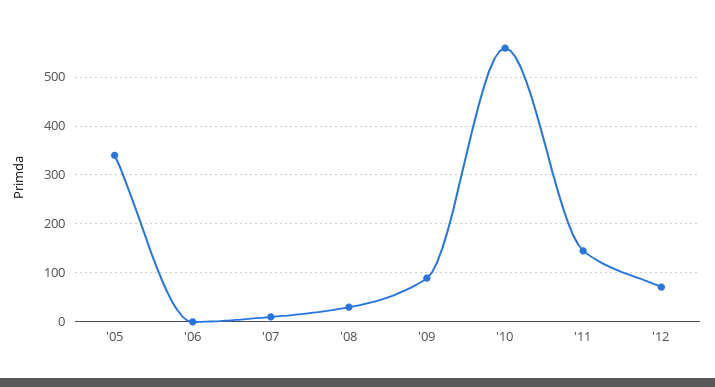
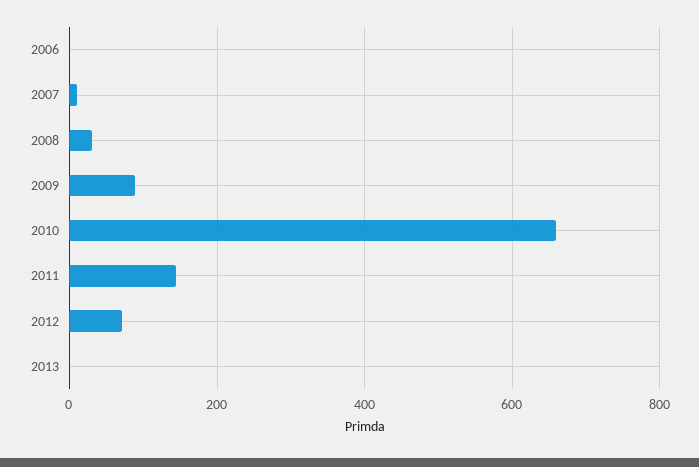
'05: 340 -> none
'10: 560 -> 660
2013: none -> 0

